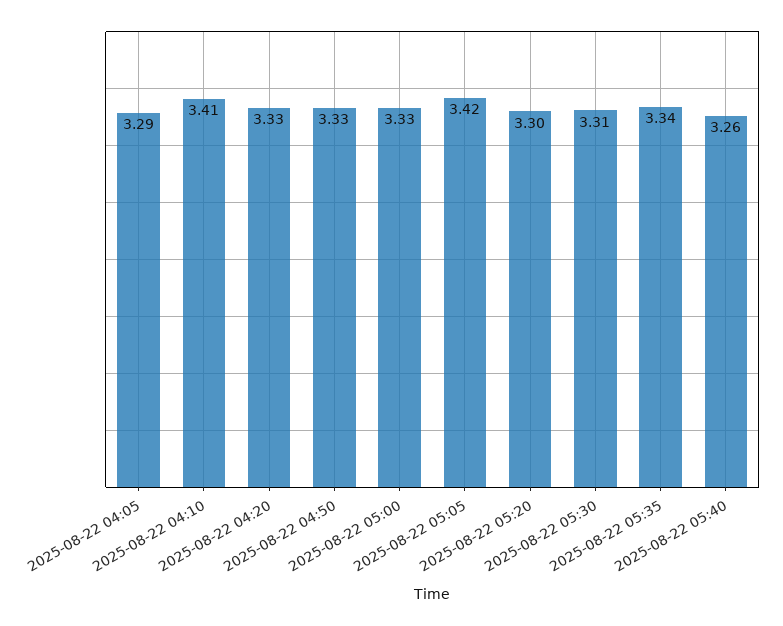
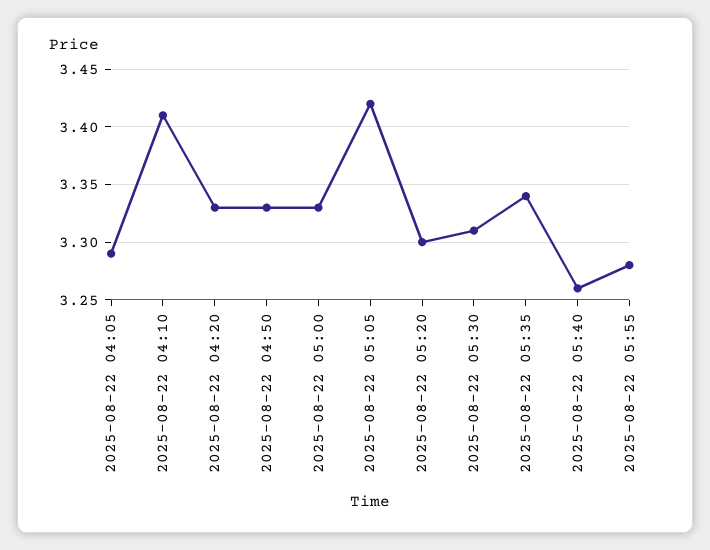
2025-08-22 05:55: none -> 3.28

